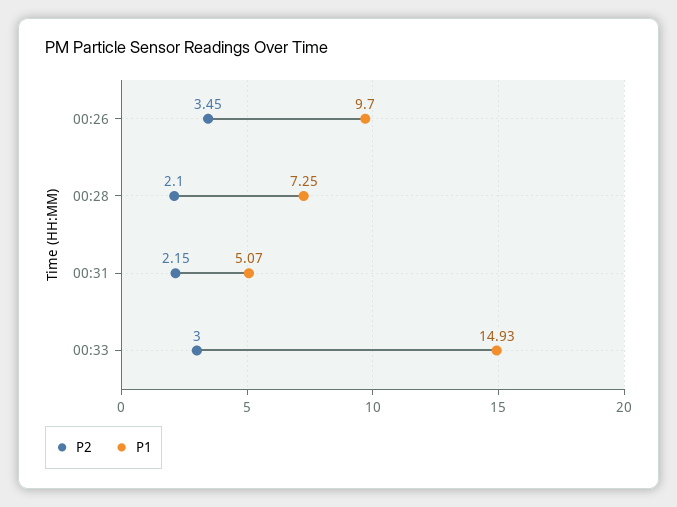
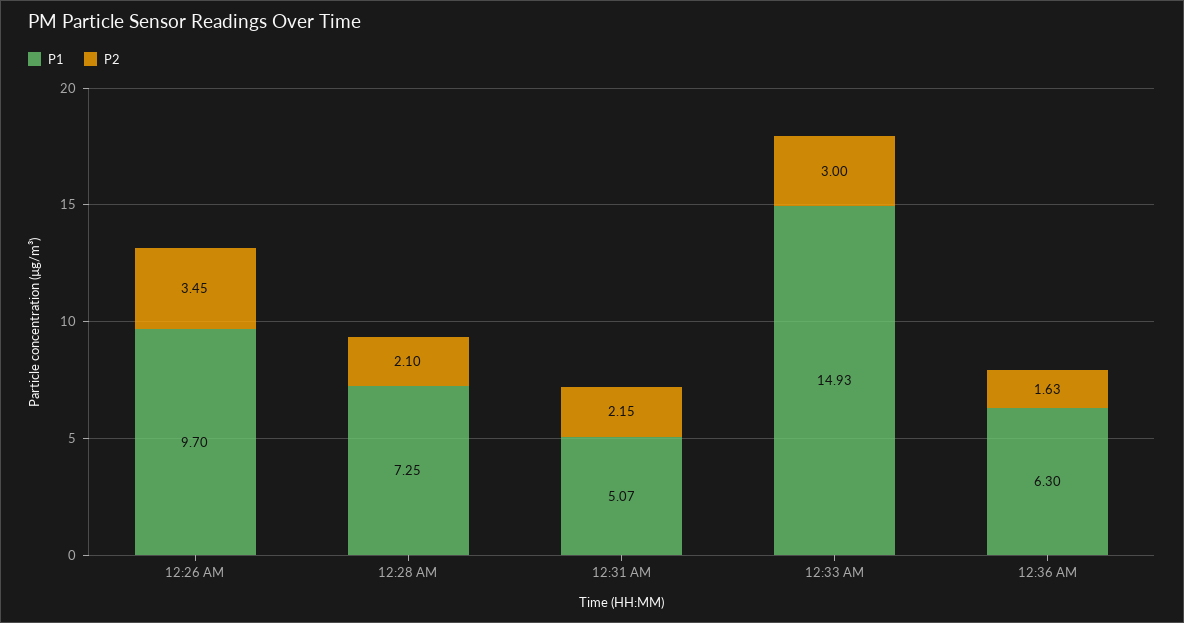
P1, 12:36 AM: none -> 6.3
P2, 12:36 AM: none -> 1.63

